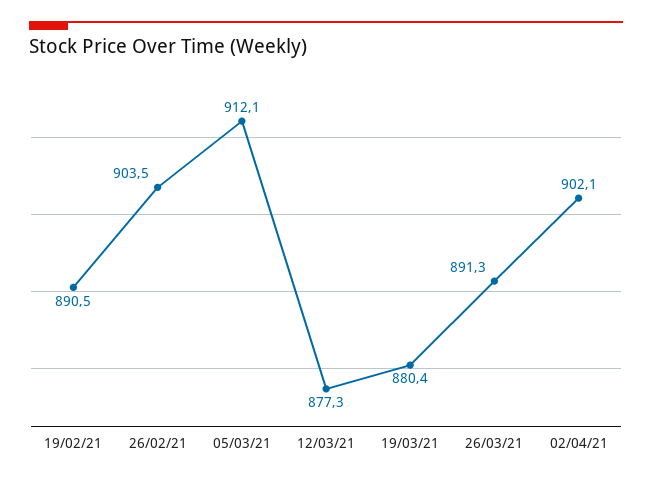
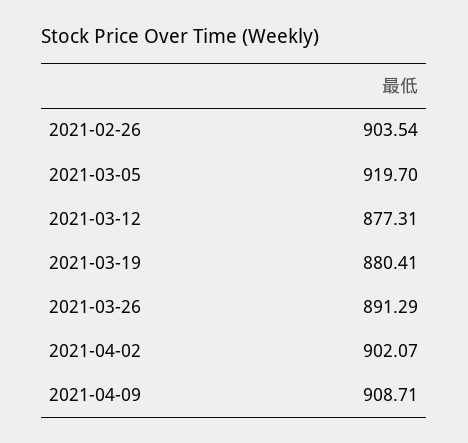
19/02/21: 890.5 -> none
05/03/21: 912.1 -> 919.7
2021-04-09: none -> 908.71

